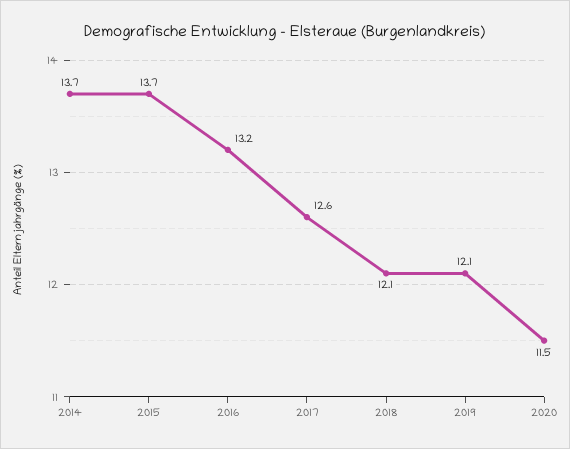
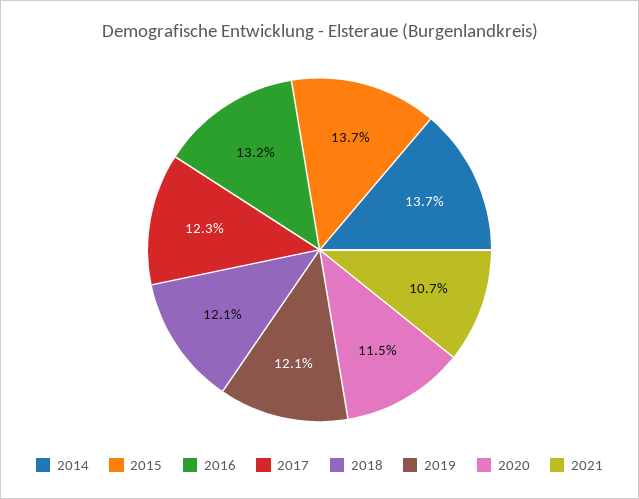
2017: 12.6 -> 12.3
2021: none -> 10.7

